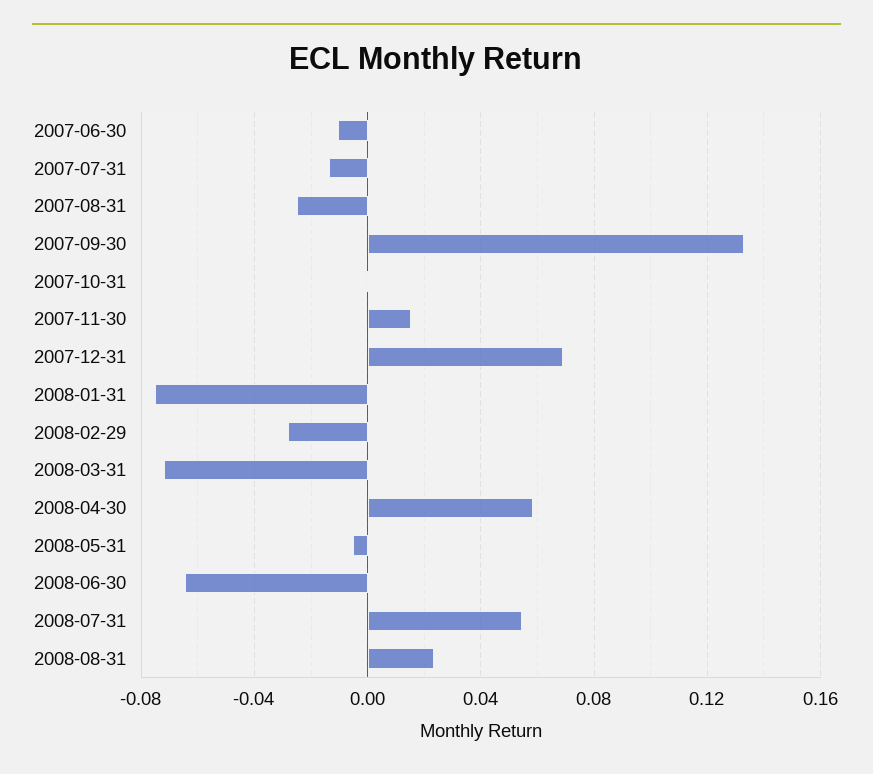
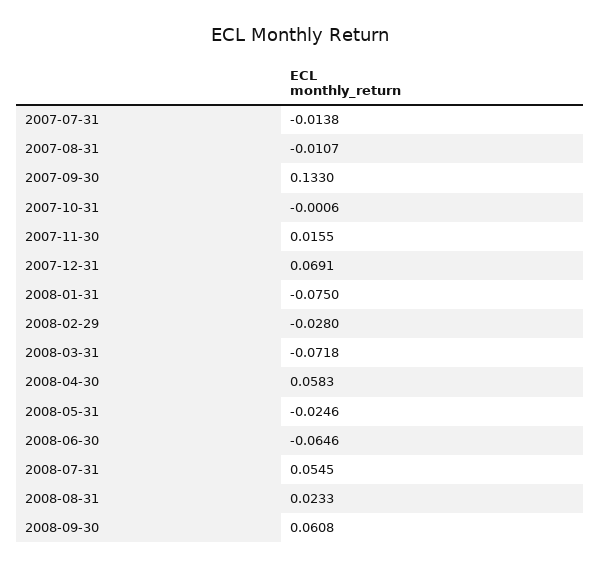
2007-06-30: -0.01 -> none
2007-08-31: -0.025 -> -0.0107
2008-05-31: -0.005 -> -0.0246
2008-09-30: none -> 0.0608

